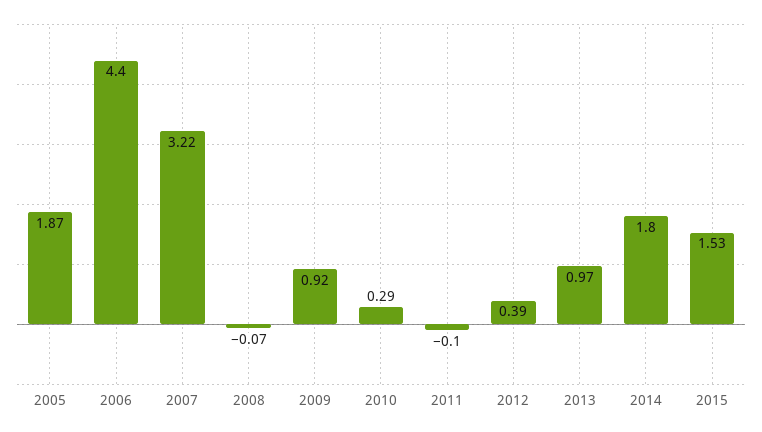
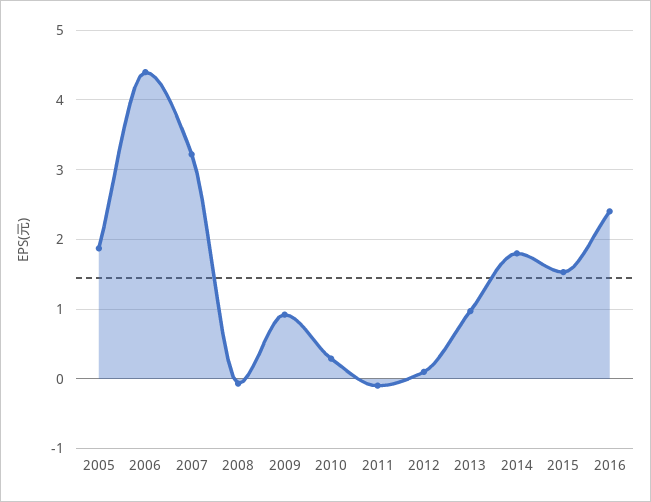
2012: 0.39 -> 0.1
2016: none -> 2.4

